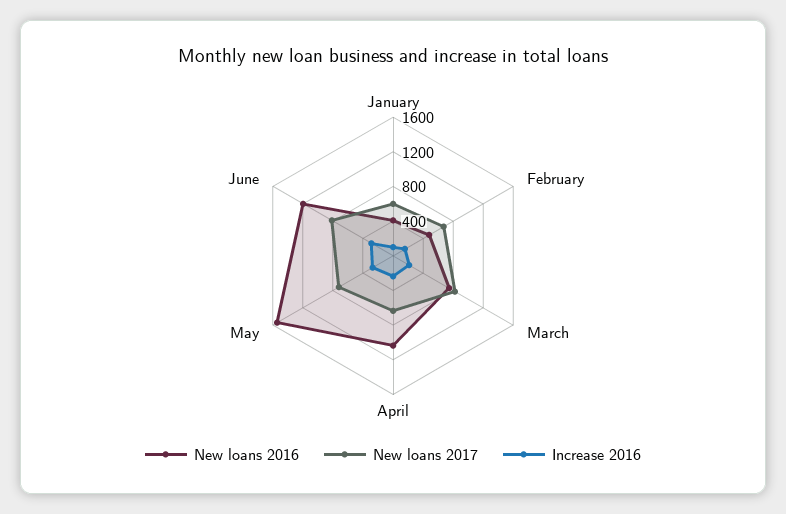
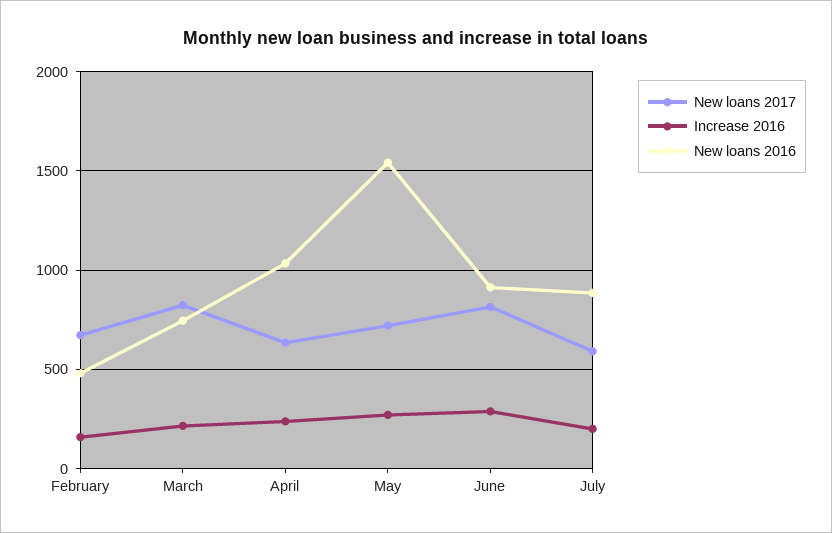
New loans 2016, January: 400 -> none
New loans 2017, January: 600 -> none
Increase 2016, January: 100 -> none
New loans 2016, June: 1200 -> 900
New loans 2017, July: none -> 600
Increase 2016, July: none -> 200
New loans 2016, July: none -> 900

